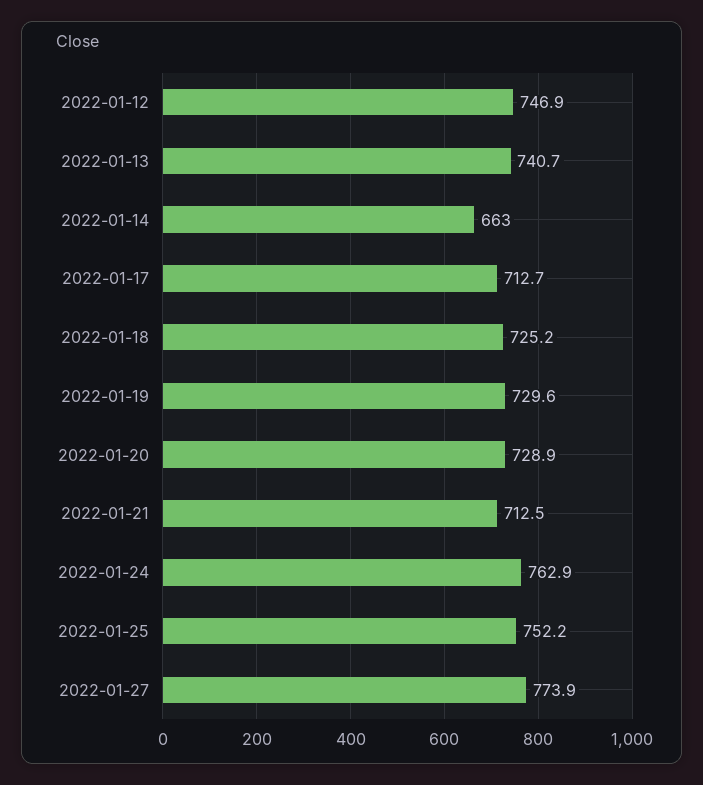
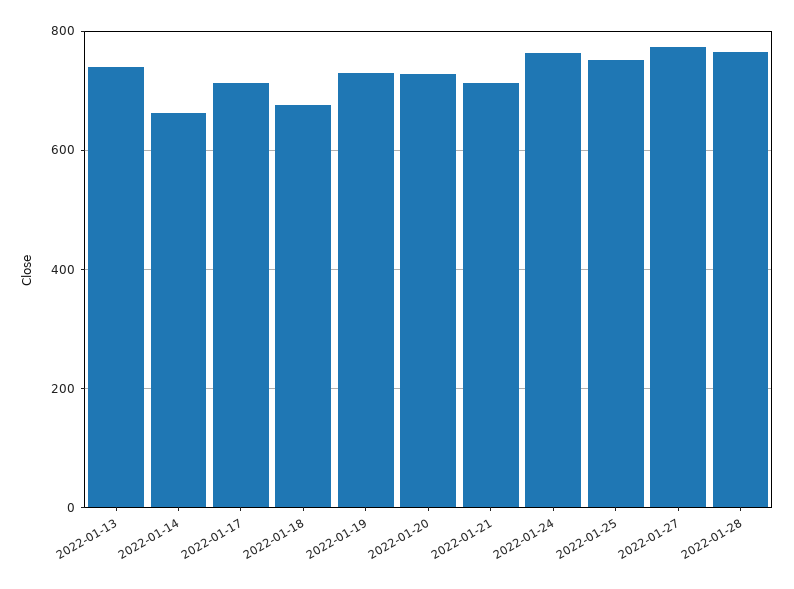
2022-01-12: 746.9 -> none
2022-01-18: 725.2 -> 680
2022-01-28: none -> 760

